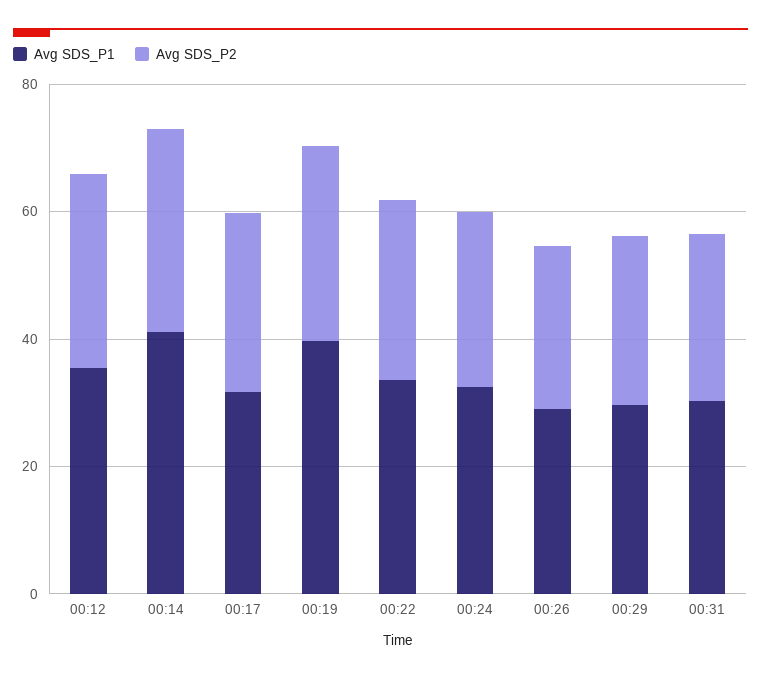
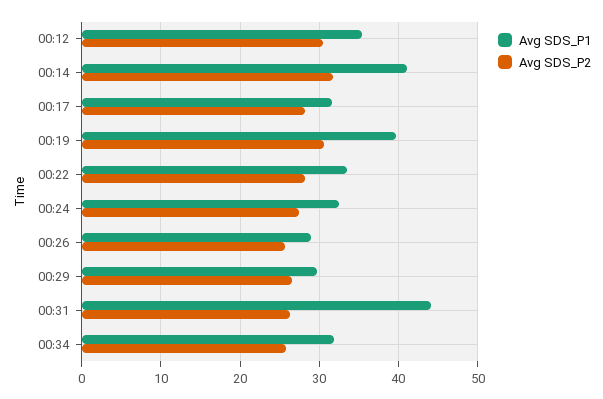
Avg SDS_P1, 00:31: 30 -> 44
Avg SDS_P1, 00:34: none -> 32
Avg SDS_P2, 00:34: none -> 26

